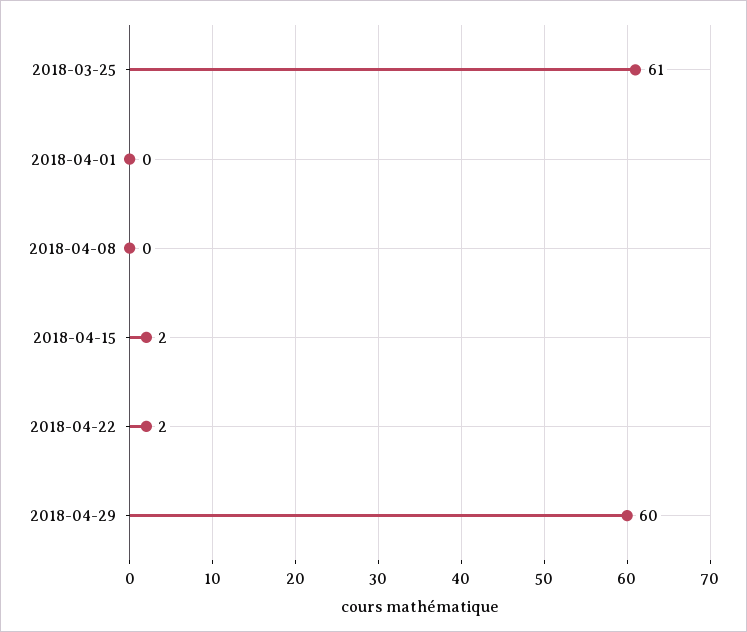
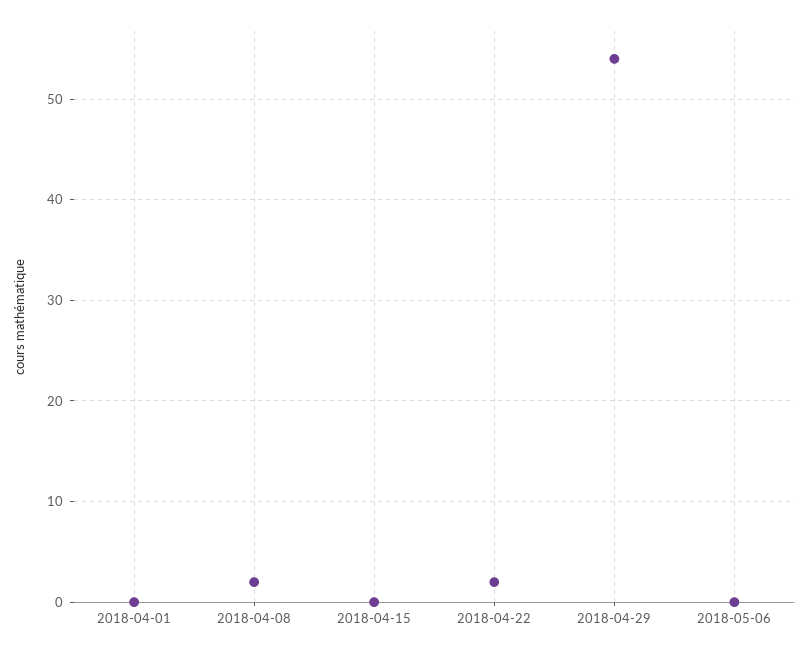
2018-03-25: 61 -> none
2018-04-08: 0 -> 2
2018-04-15: 2 -> 0
2018-04-29: 60 -> 54
2018-05-06: none -> 0

